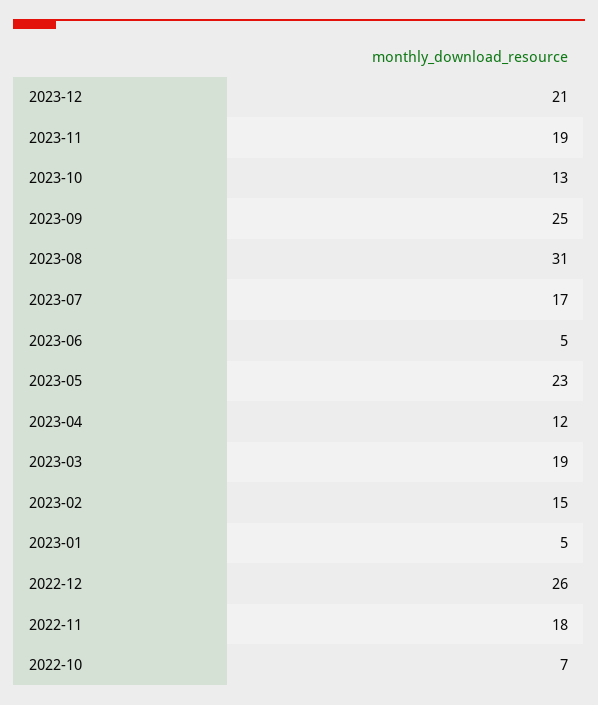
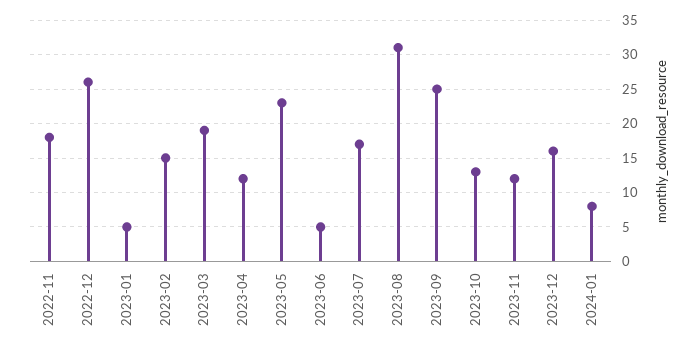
2023-12: 21 -> 16
2023-11: 19 -> 12
2022-10: 7 -> none
2024-01: none -> 8

